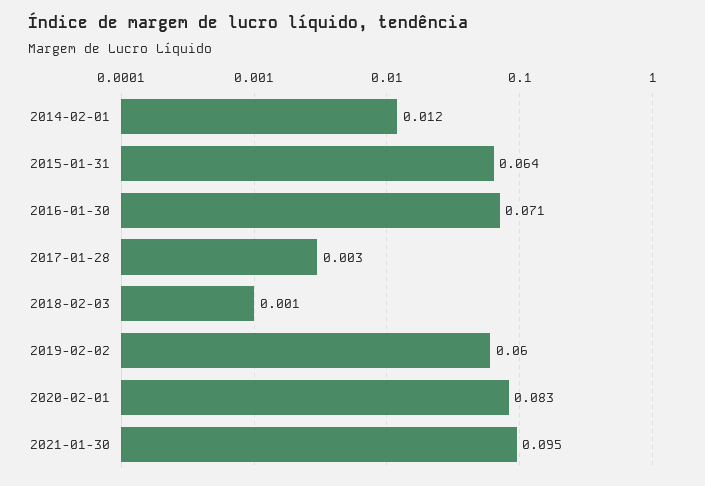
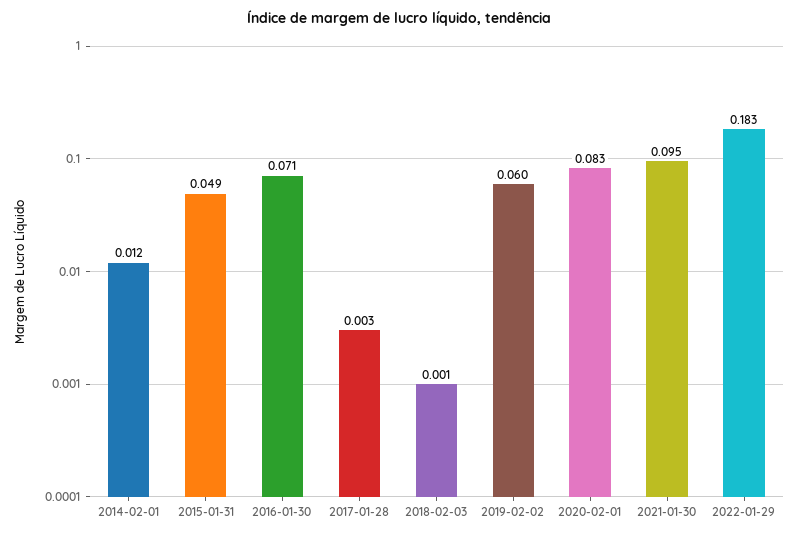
2015-01-31: 0.064 -> 0.049
2022-01-29: none -> 0.183

